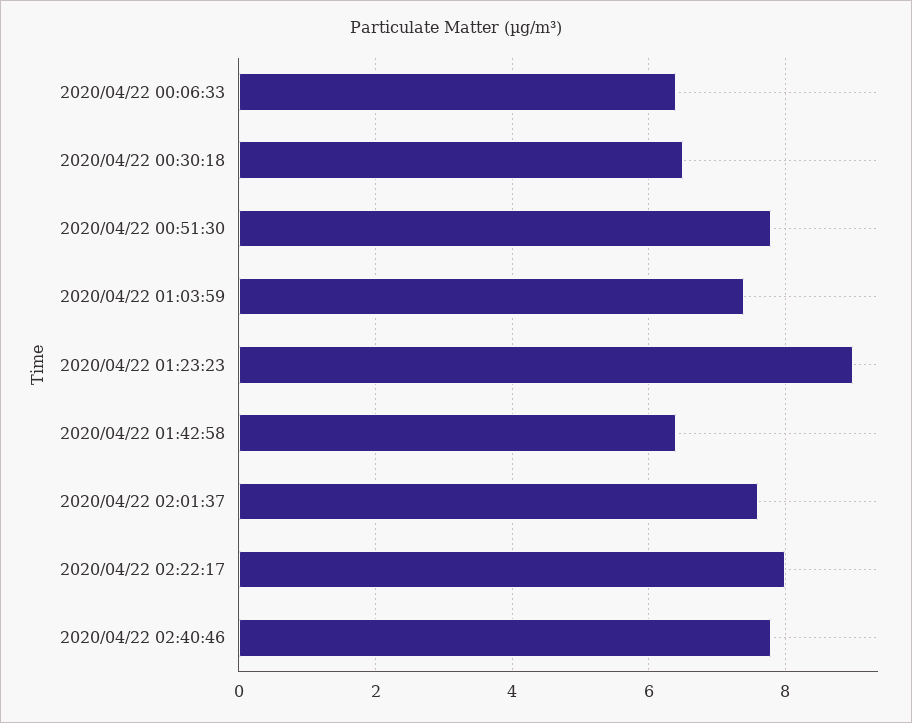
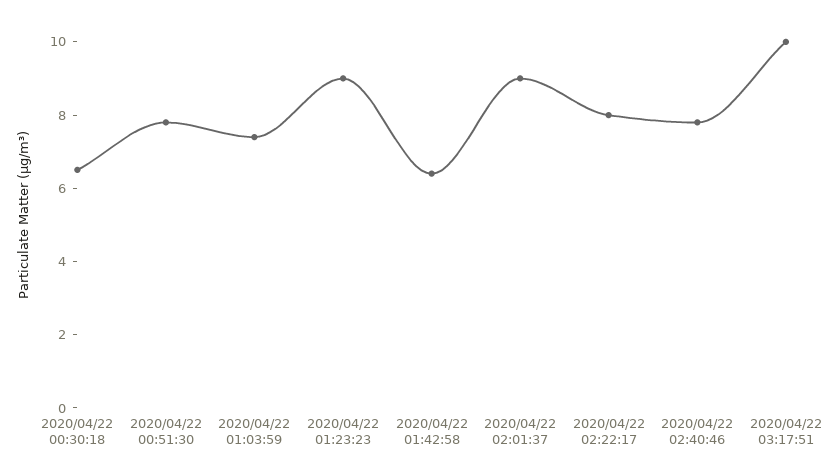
2020/04/22 00:06:33: 6.5 -> none
2020/04/22 02:01:37: 7.5 -> 9
2020/04/22 03:17:51: none -> 10

